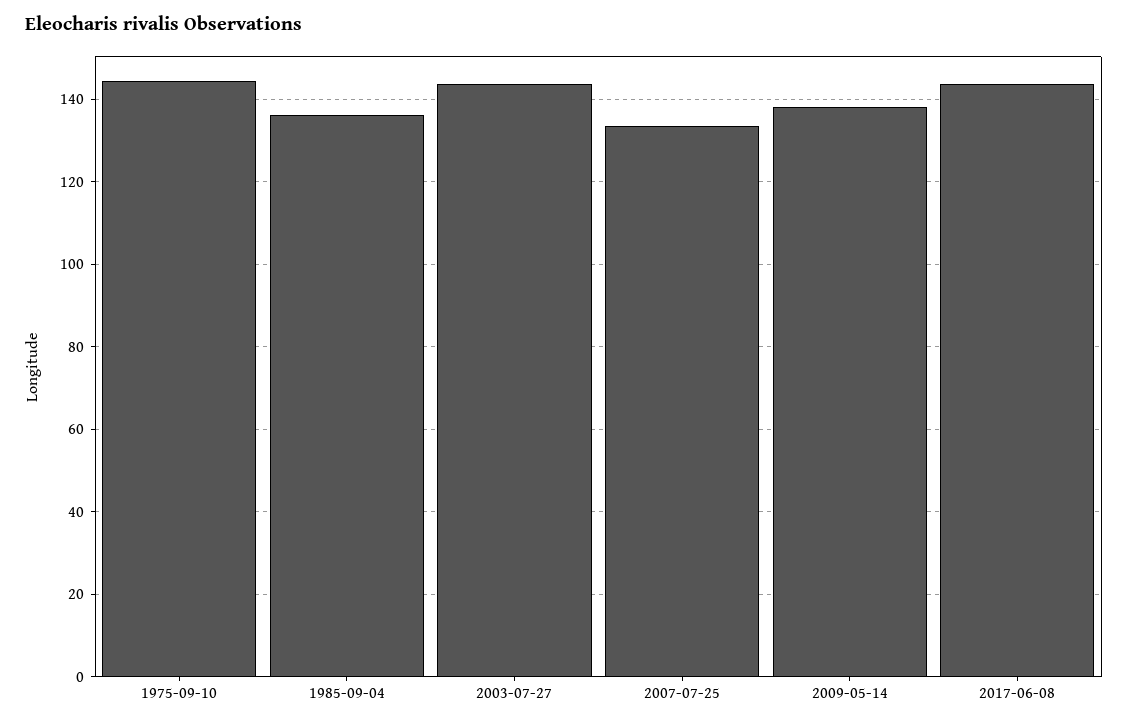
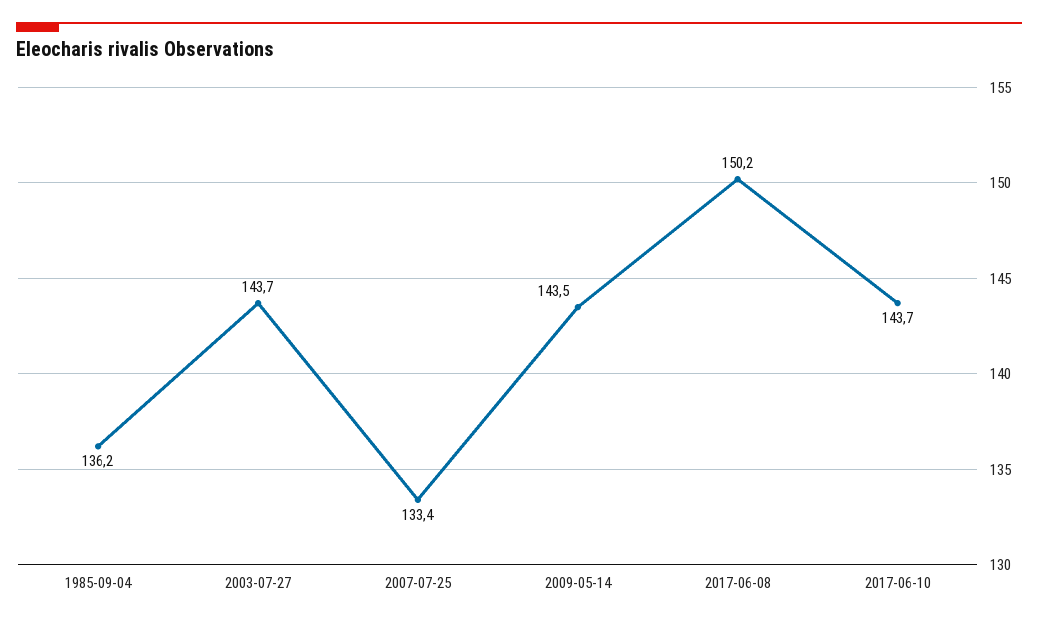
1975-09-10: 144 -> none
2009-05-14: 138 -> 143.5
2017-06-08: 144 -> 150.2
2017-06-10: none -> 143.7

